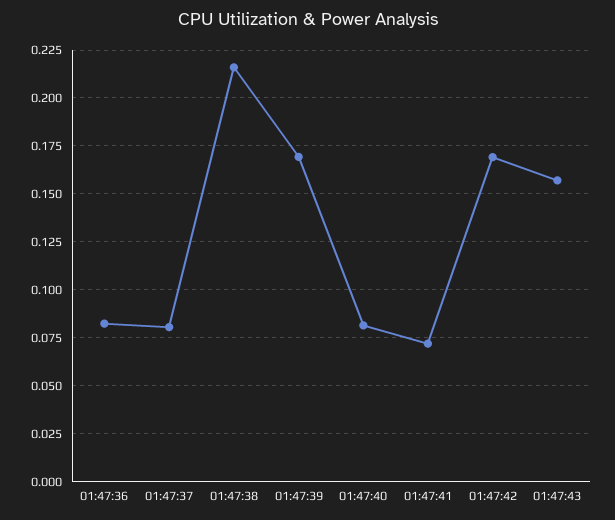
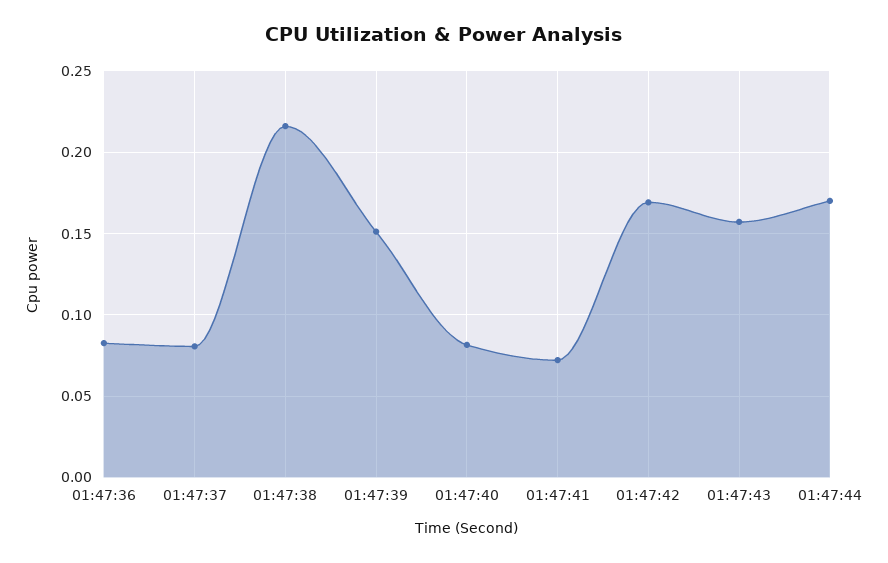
01:47:39: 0.17 -> 0.15
01:47:44: none -> 0.17

